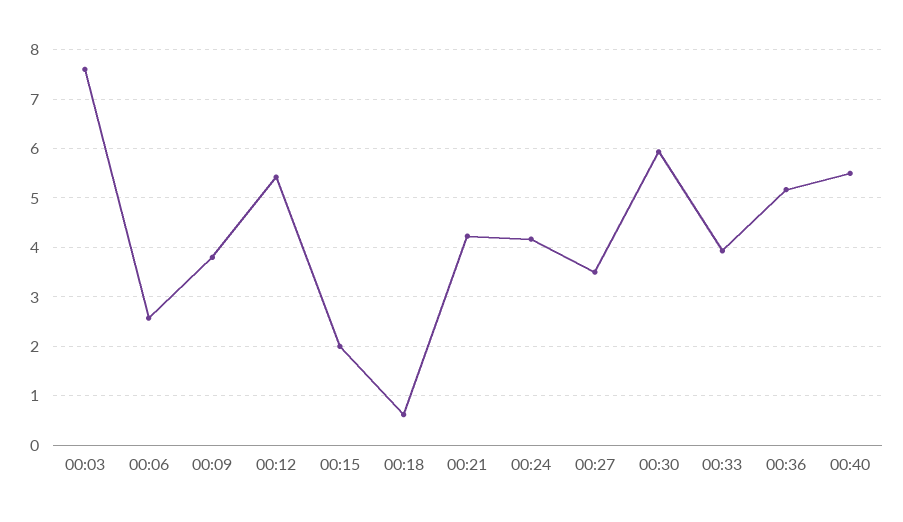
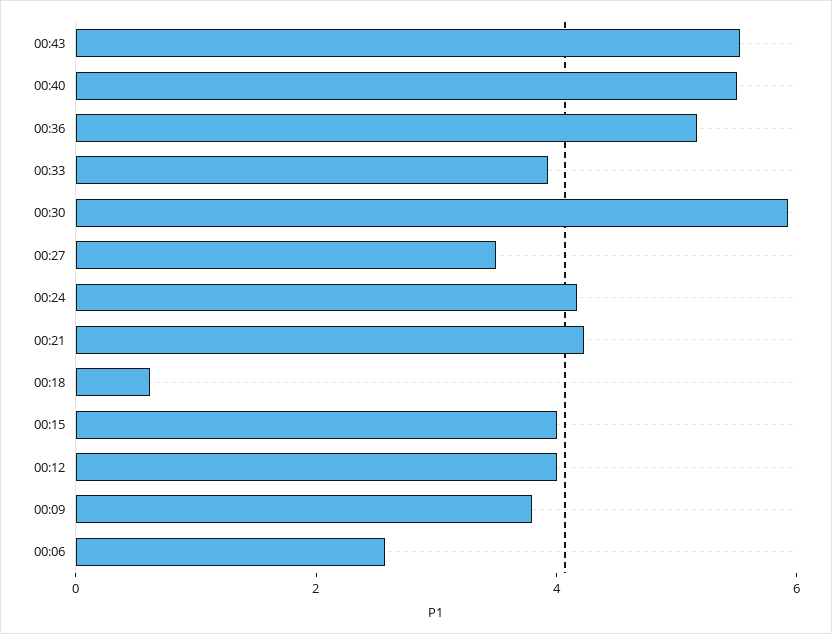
00:03: 7.6 -> none
00:12: 5.4 -> 4
00:15: 2 -> 4
00:43: none -> 5.5

